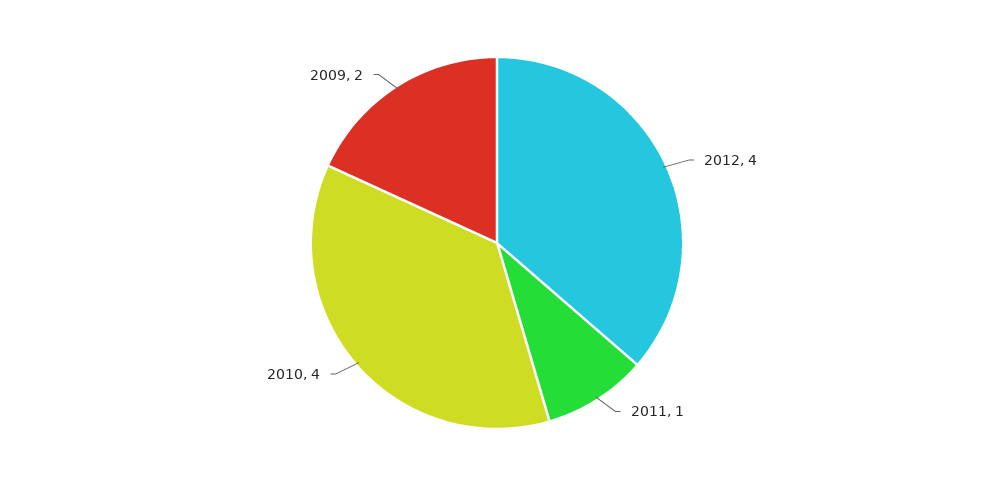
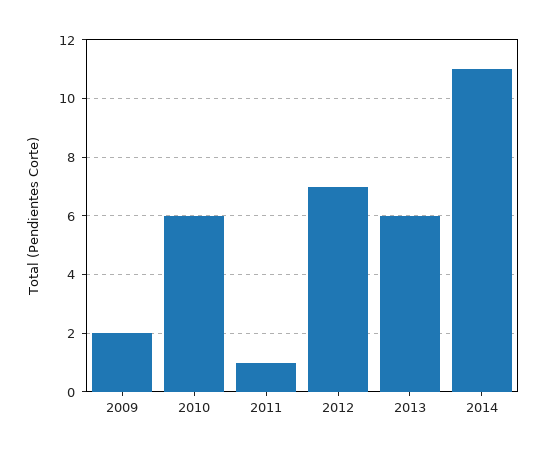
2012: 4 -> 7
2010: 4 -> 6
2013: none -> 6
2014: none -> 11

